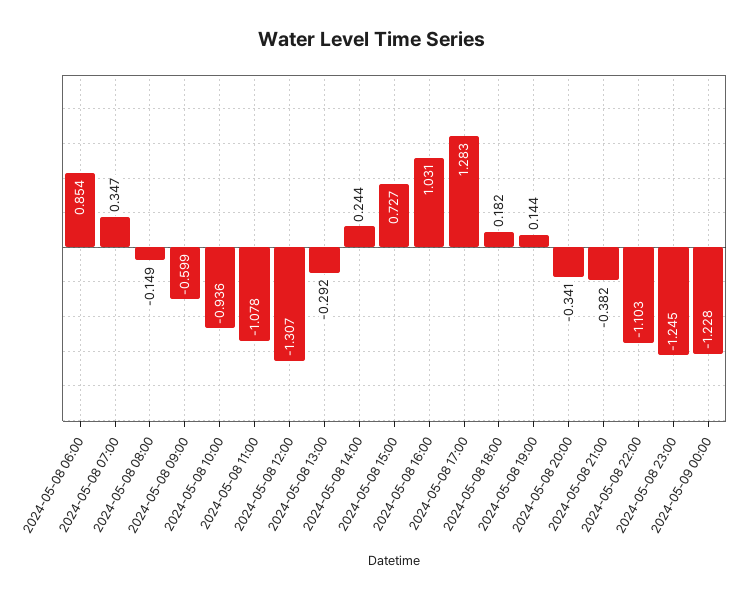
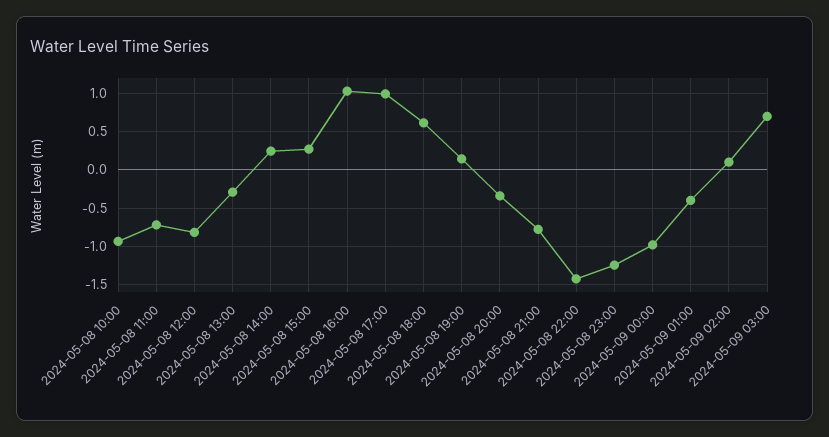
2024-05-08 06:00: 0.854 -> none
2024-05-08 07:00: 0.347 -> none
2024-05-08 08:00: -0.149 -> none
2024-05-08 09:00: -0.599 -> none
2024-05-08 11:00: -1.078 -> -0.7
2024-05-08 12:00: -1.307 -> -0.8
2024-05-08 15:00: 0.727 -> 0.3
2024-05-08 17:00: 1.283 -> 1
2024-05-08 18:00: 0.182 -> 0.6
2024-05-08 21:00: -0.382 -> -0.8
2024-05-08 22:00: -1.103 -> -1.4
2024-05-09 00:00: -1.228 -> -1
2024-05-09 01:00: none -> -0.4
2024-05-09 02:00: none -> 0.1
2024-05-09 03:00: none -> 0.7

